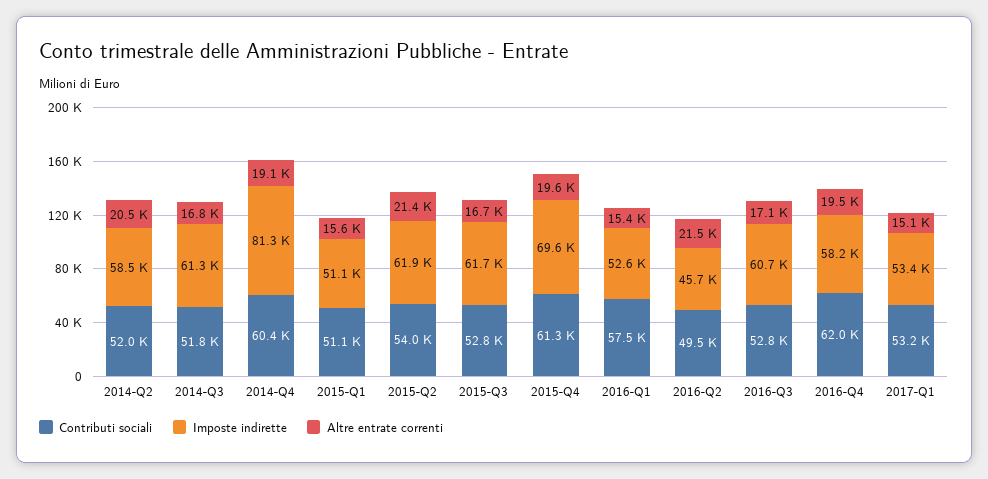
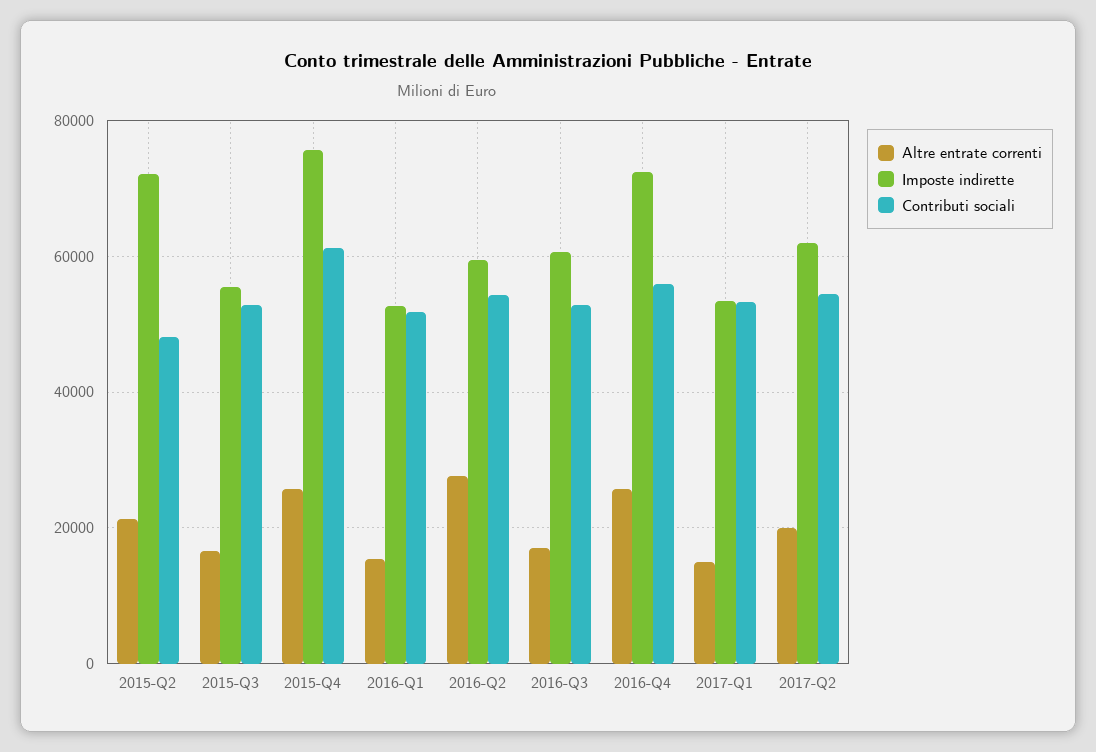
Contributi sociali, 2014-Q2: 52000 -> none
Imposte indirette, 2014-Q2: 58500 -> none
Altre entrate correnti, 2014-Q2: 20500 -> none
Contributi sociali, 2014-Q3: 51800 -> none
Imposte indirette, 2014-Q3: 61300 -> none
Altre entrate correnti, 2014-Q3: 16800 -> none
Contributi sociali, 2014-Q4: 60400 -> none
Imposte indirette, 2014-Q4: 81300 -> none
Altre entrate correnti, 2014-Q4: 19100 -> none
Contributi sociali, 2015-Q1: 51100 -> none
Imposte indirette, 2015-Q1: 51100 -> none
Altre entrate correnti, 2015-Q1: 15600 -> none
Contributi sociali, 2015-Q2: 54000 -> 48000
Imposte indirette, 2015-Q2: 61900 -> 72000
Imposte indirette, 2015-Q3: 61700 -> 56000
Imposte indirette, 2015-Q4: 69600 -> 76000
Altre entrate correnti, 2015-Q4: 19600 -> 26000
Contributi sociali, 2016-Q1: 57500 -> 52000
Contributi sociali, 2016-Q2: 49500 -> 54000
Imposte indirette, 2016-Q2: 45700 -> 60000
Altre entrate correnti, 2016-Q2: 21500 -> 28000
Contributi sociali, 2016-Q4: 62000 -> 56000
Imposte indirette, 2016-Q4: 58200 -> 72000
Altre entrate correnti, 2016-Q4: 19500 -> 26000
Altre entrate correnti, 2017-Q2: none -> 20000
Imposte indirette, 2017-Q2: none -> 62000
Contributi sociali, 2017-Q2: none -> 54000

